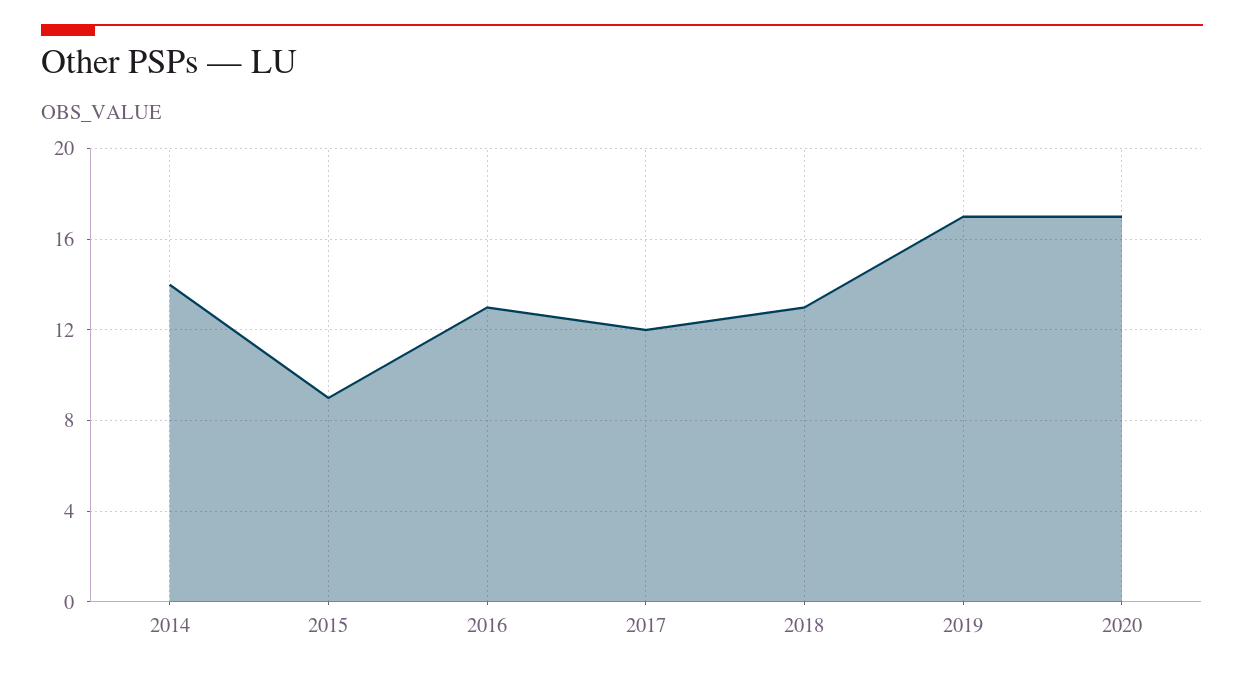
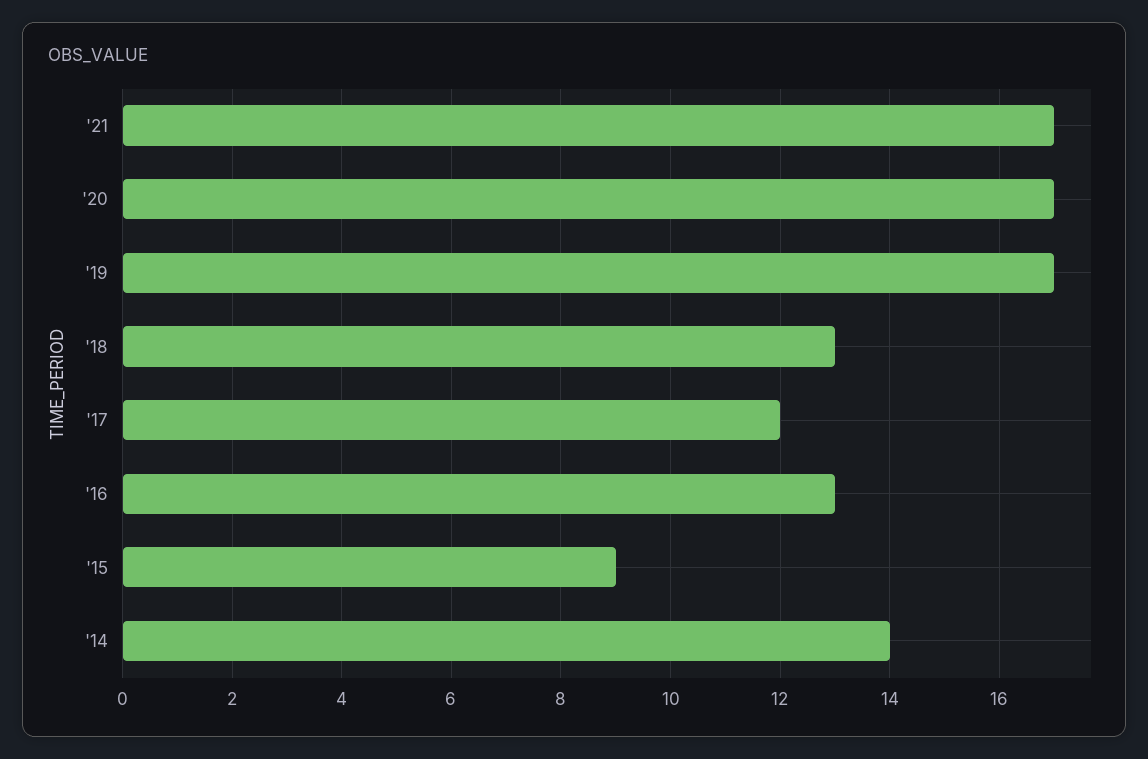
'21: none -> 17

